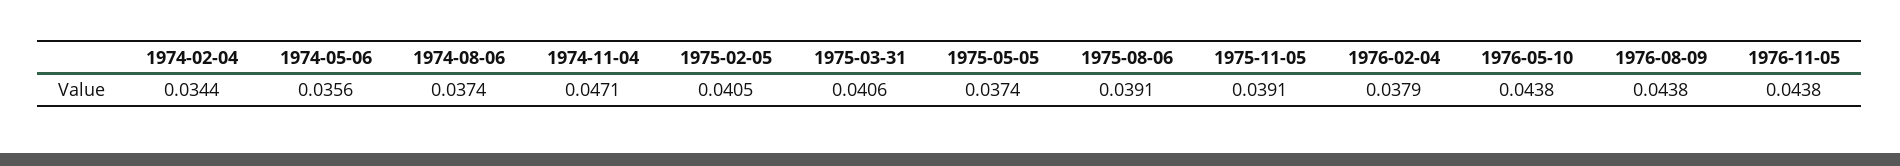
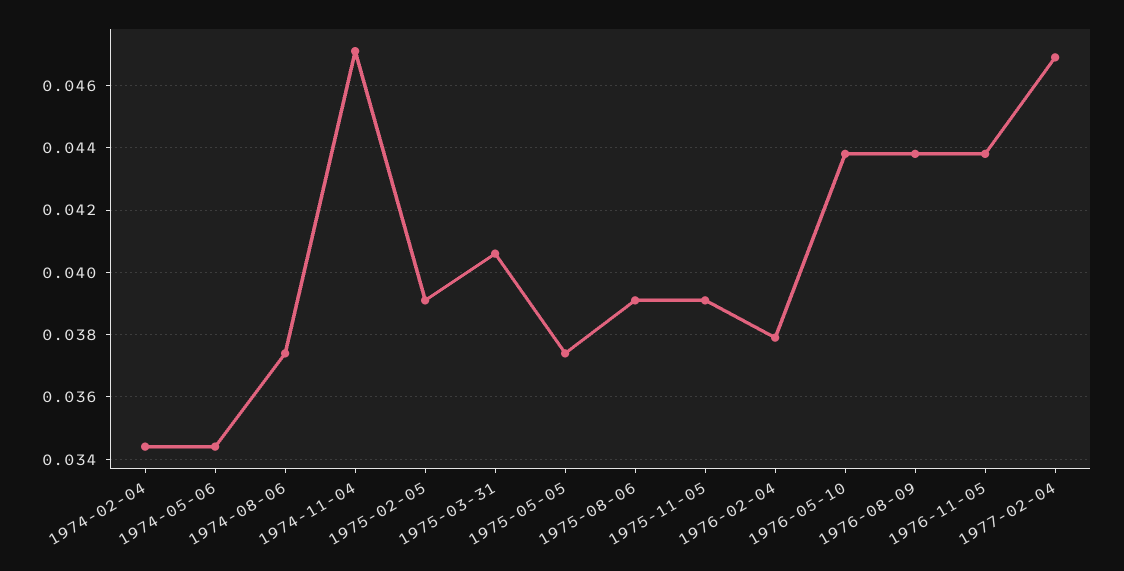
1974-05-06: 0.0356 -> 0.0345
1975-02-05: 0.0405 -> 0.039
1977-02-04: none -> 0.047

